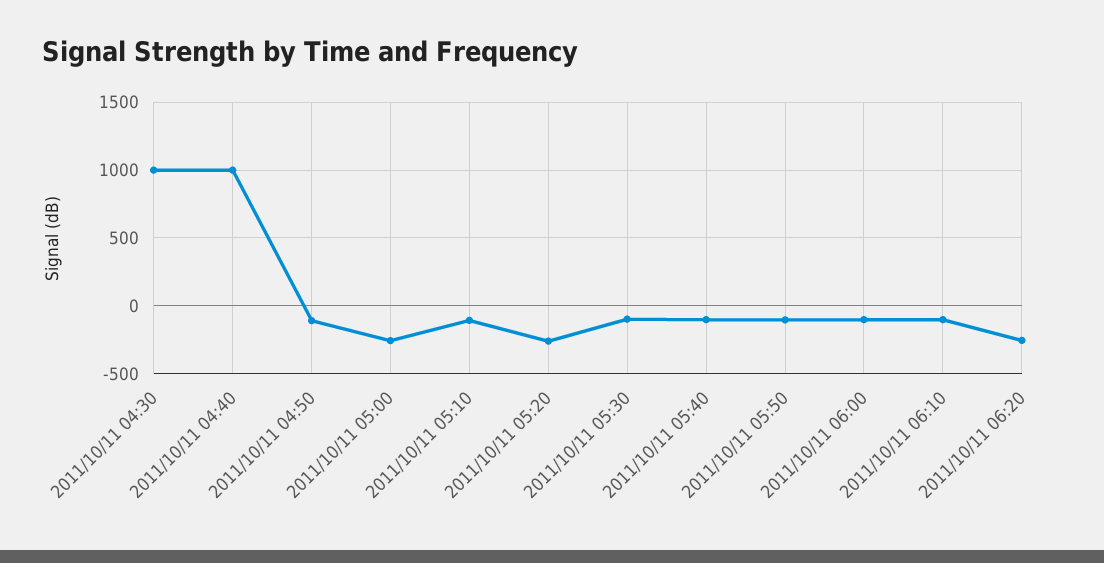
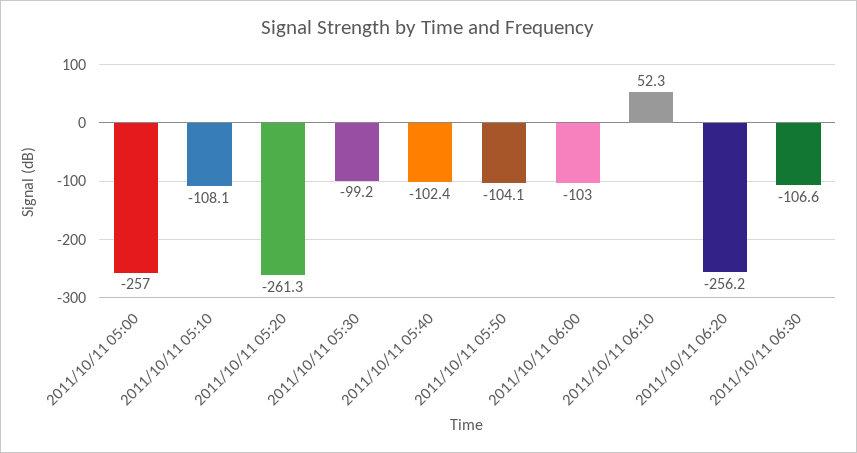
2011/10/11 04:30: 1000 -> none
2011/10/11 04:40: 1000 -> none
2011/10/11 04:50: -100 -> none
2011/10/11 06:10: -100 -> 52.3
2011/10/11 06:30: none -> -106.6

